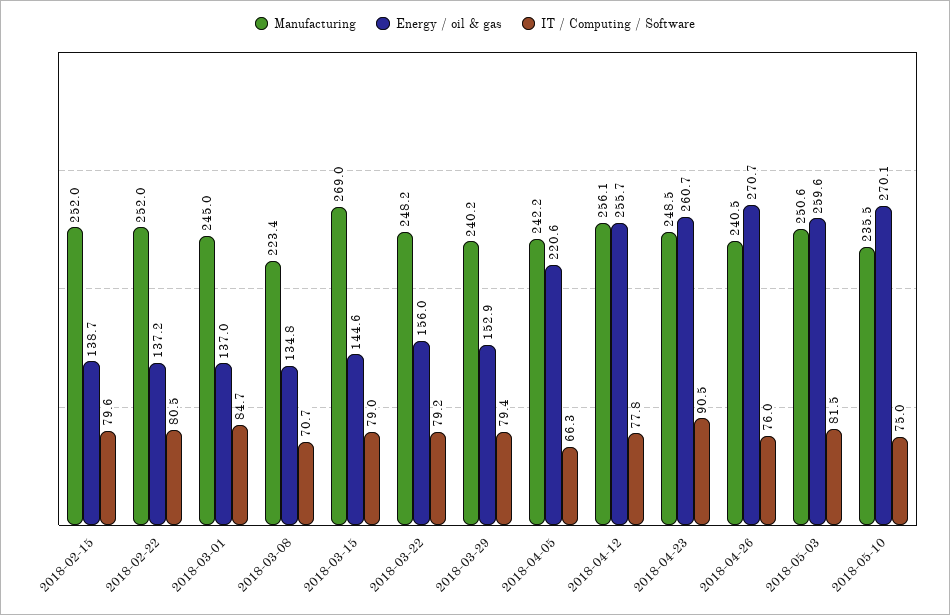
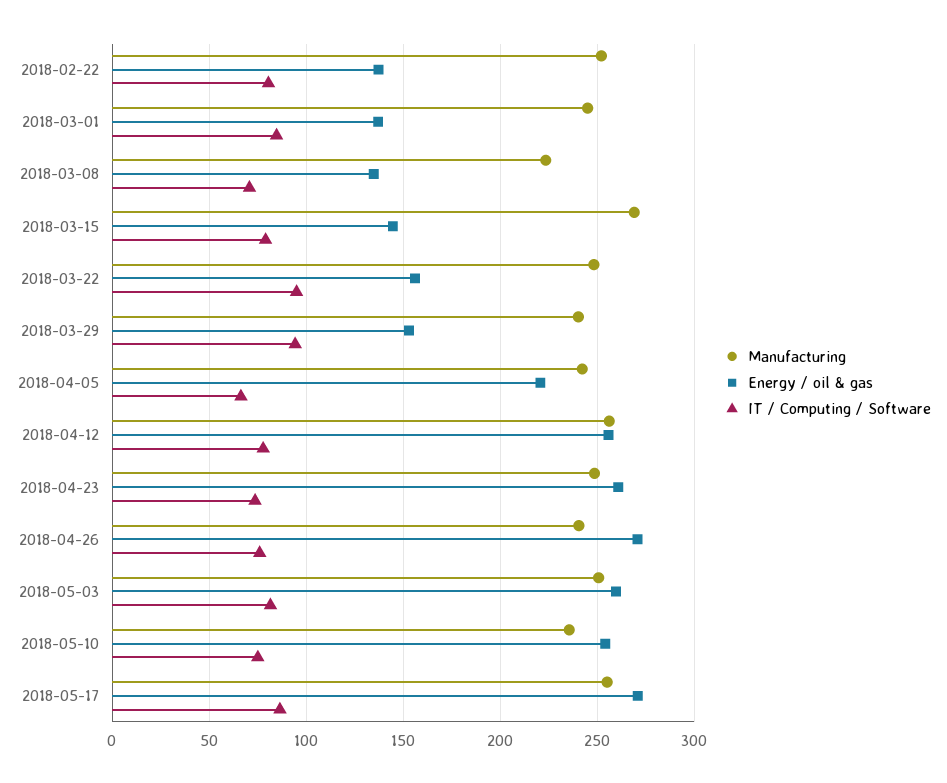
Manufacturing, 2018-02-15: 252 -> none
Energy / oil & gas, 2018-02-15: 138.7 -> none
IT / Computing / Software, 2018-02-15: 79.6 -> none
IT / Computing / Software, 2018-03-22: 79.2 -> 95
IT / Computing / Software, 2018-03-29: 79.4 -> 95
IT / Computing / Software, 2018-04-23: 90.5 -> 75
Energy / oil & gas, 2018-05-10: 270.1 -> 255
Manufacturing, 2018-05-17: none -> 255
Energy / oil & gas, 2018-05-17: none -> 270
IT / Computing / Software, 2018-05-17: none -> 85

